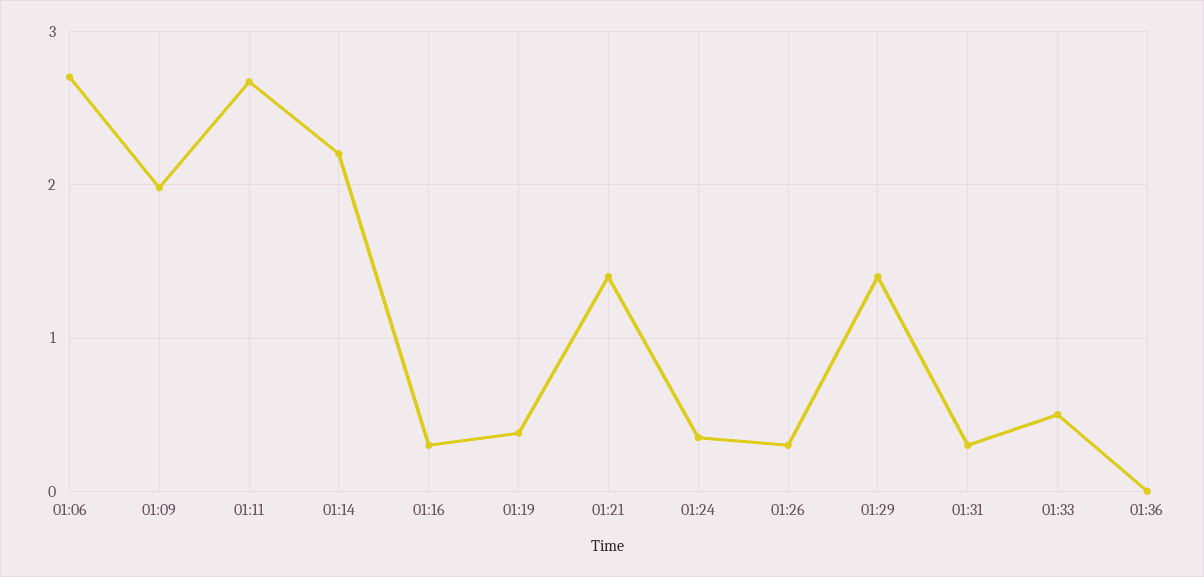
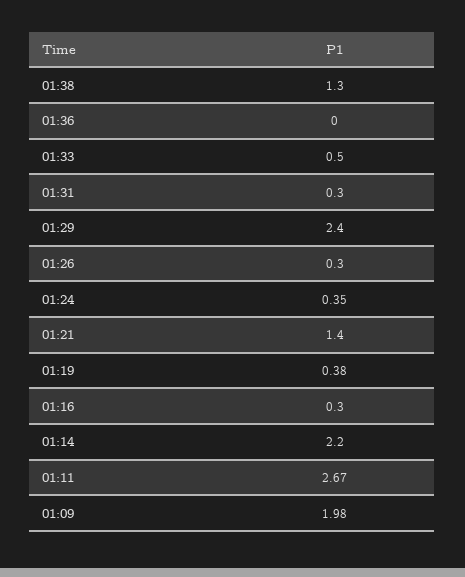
01:06: 2.7 -> none
01:29: 1.4 -> 2.4
01:38: none -> 1.3

